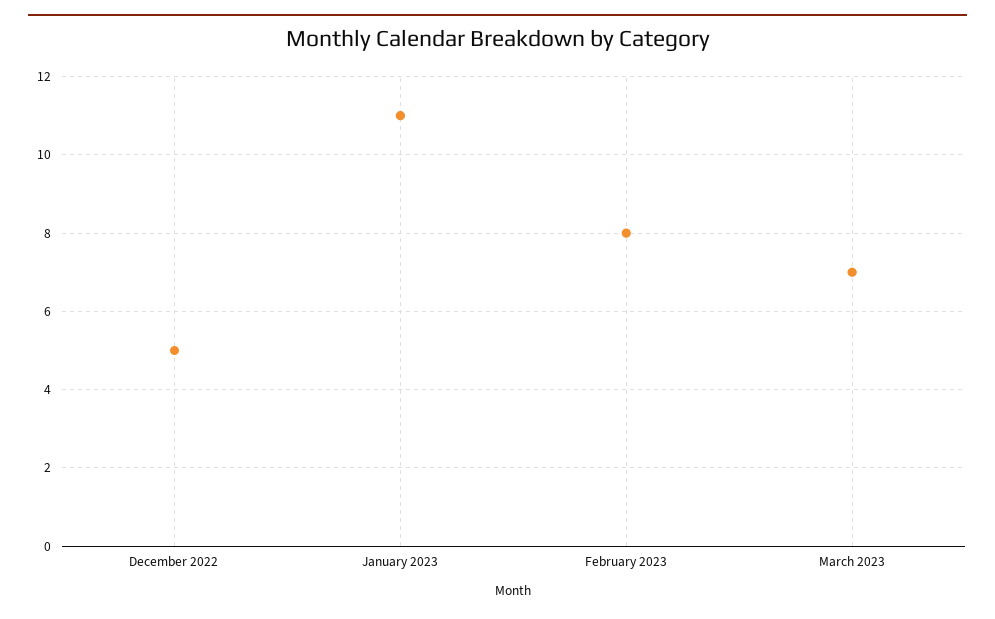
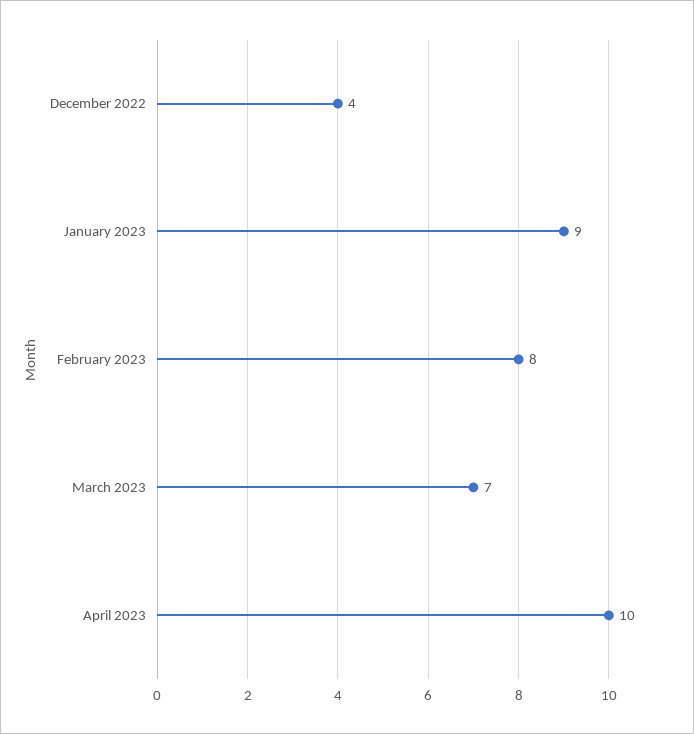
December 2022: 5 -> 4
January 2023: 11 -> 9
April 2023: none -> 10

